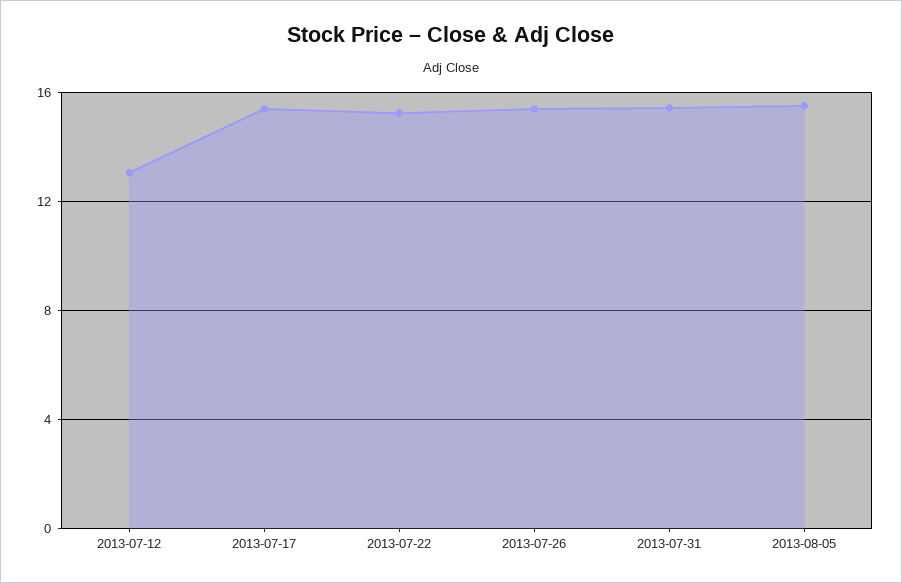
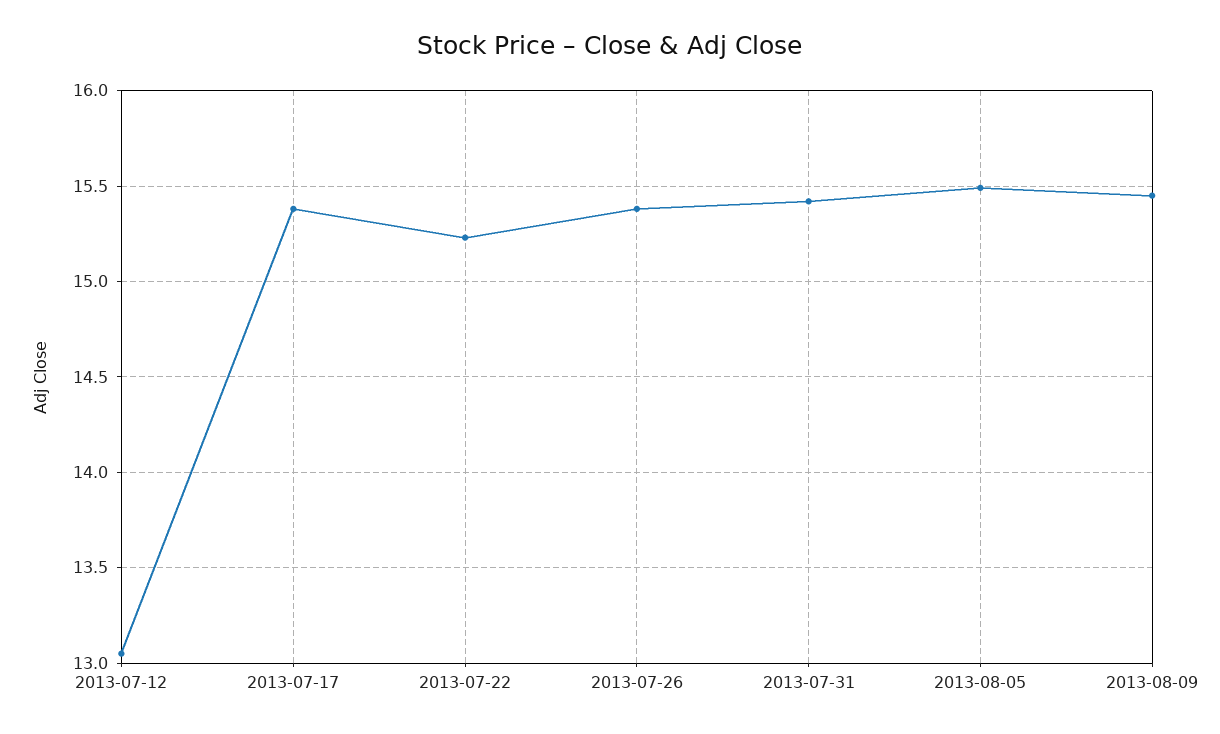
2013-08-09: none -> 15.45

